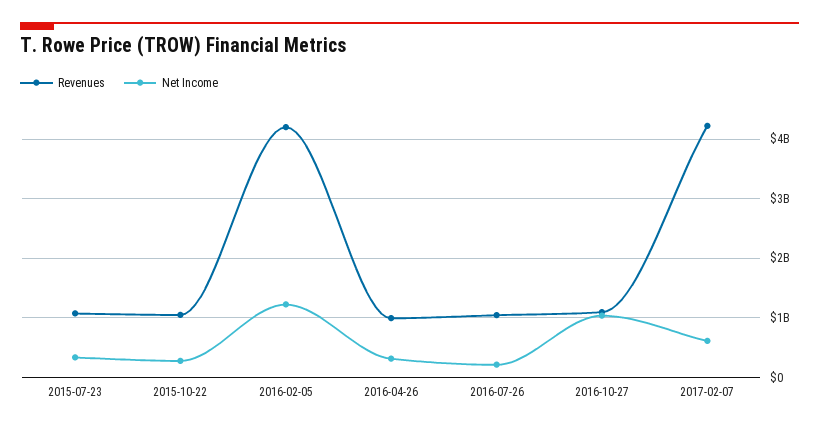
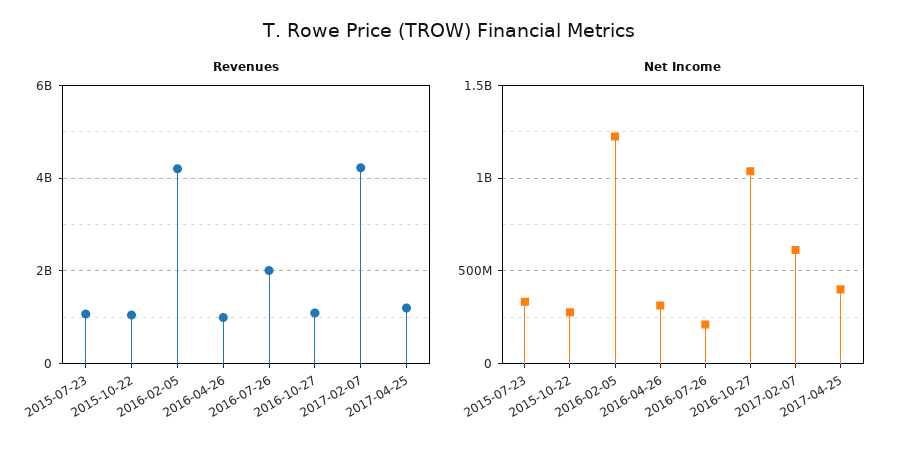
Revenues, 2016-07-26: 1000000000 -> 2000000000
Revenues, 2017-04-25: none -> 1200000000
Net Income, 2017-04-25: none -> 400000000

